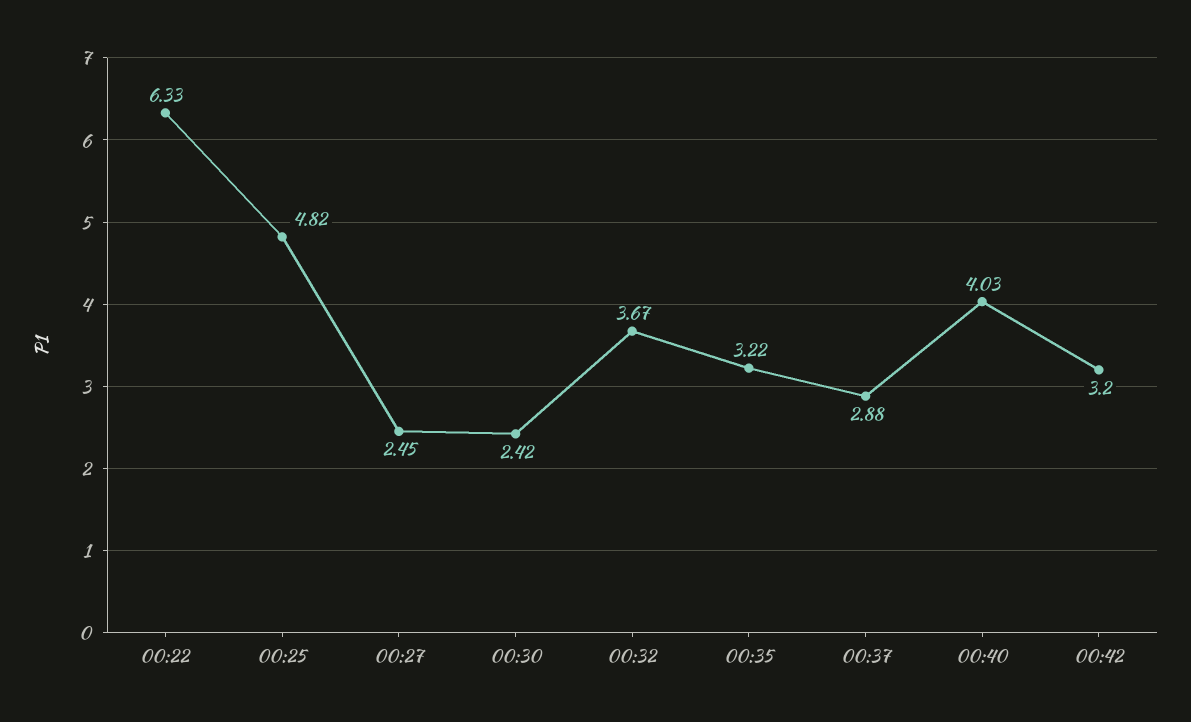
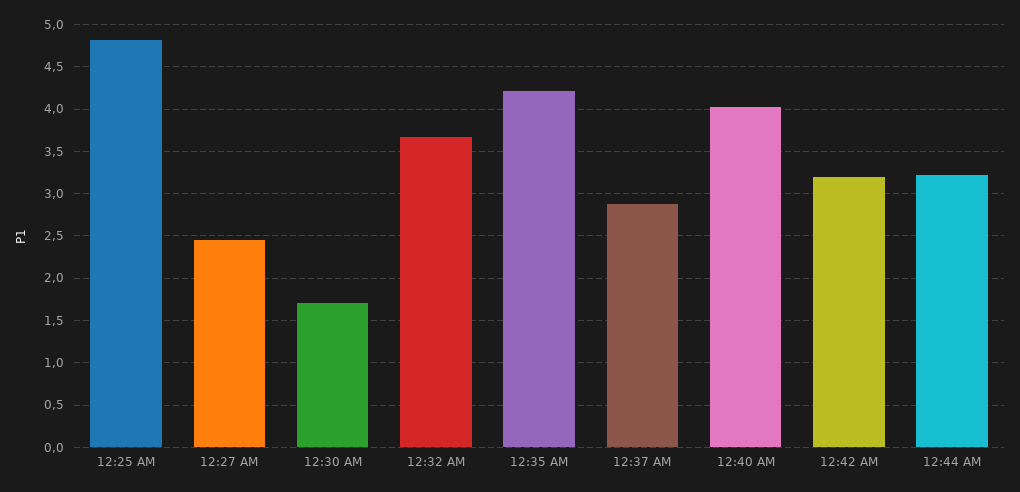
00:22: 6.33 -> none
00:30: 2.42 -> 1.7
00:35: 3.22 -> 4.2
12:44 AM: none -> 3.2

